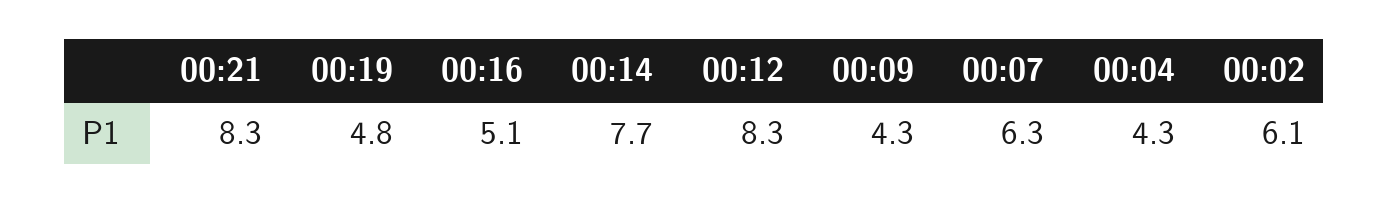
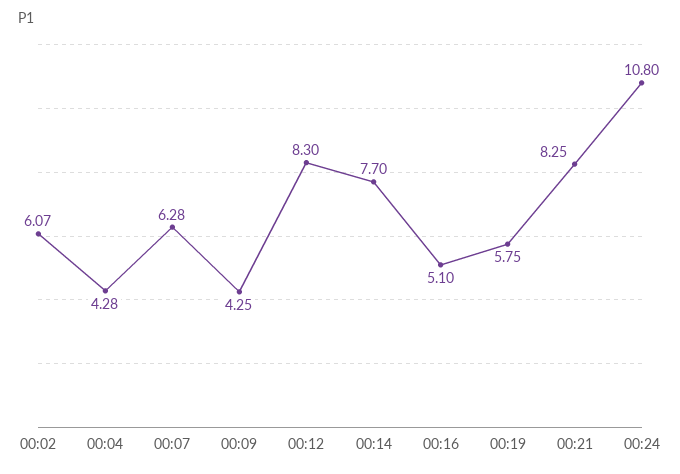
00:19: 4.8 -> 5.75
00:24: none -> 10.8

